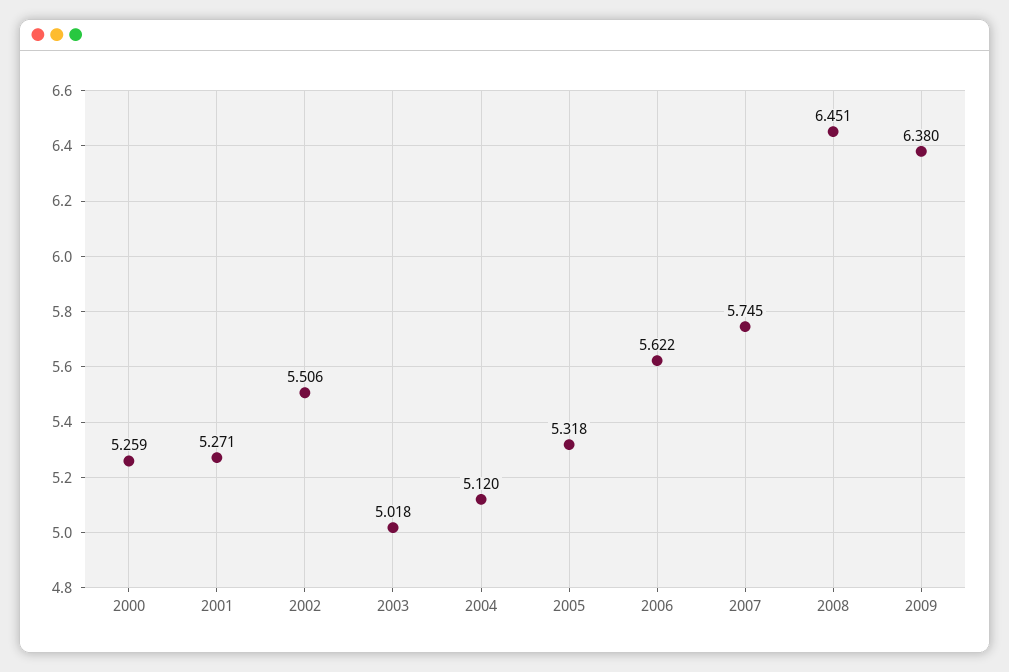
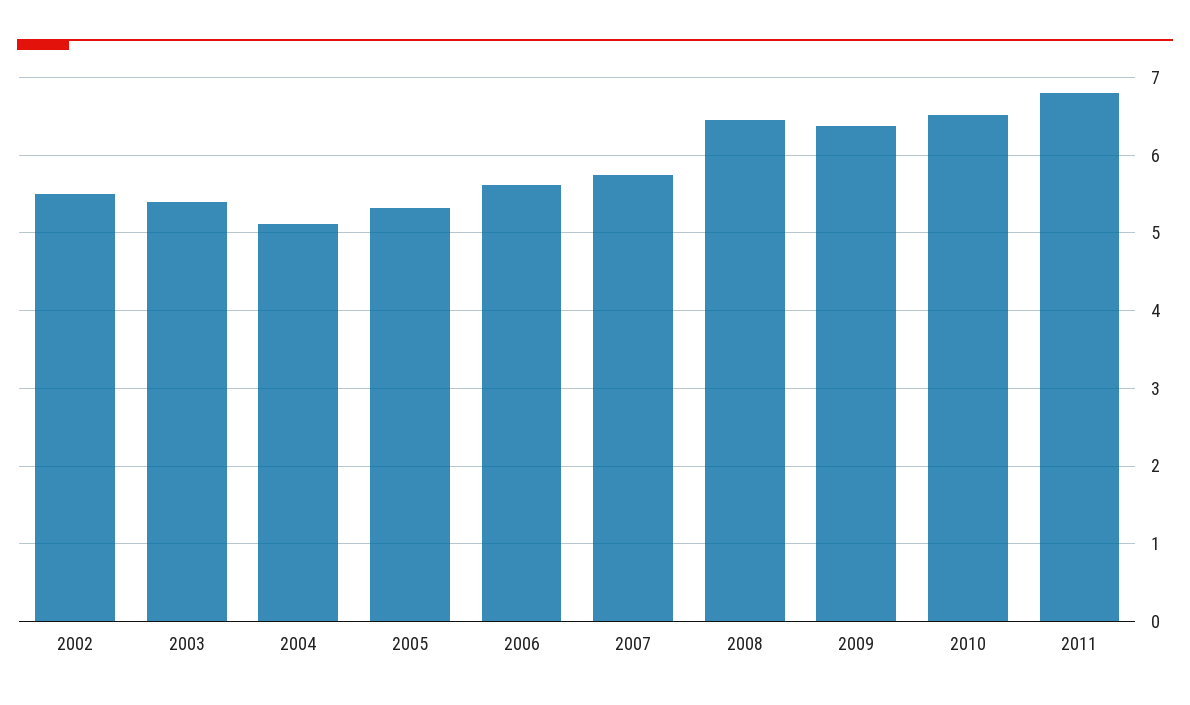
2000: 5.259 -> none
2001: 5.271 -> none
2003: 5.018 -> 5.4
2010: none -> 6.5
2011: none -> 6.8

